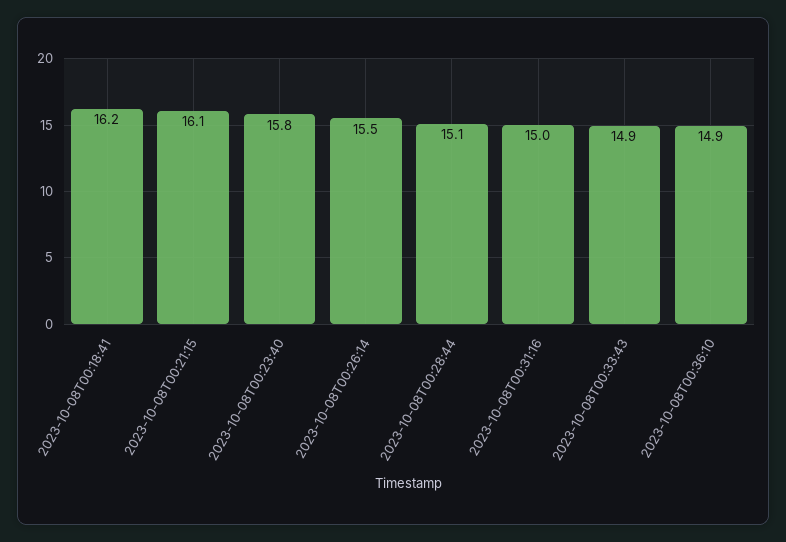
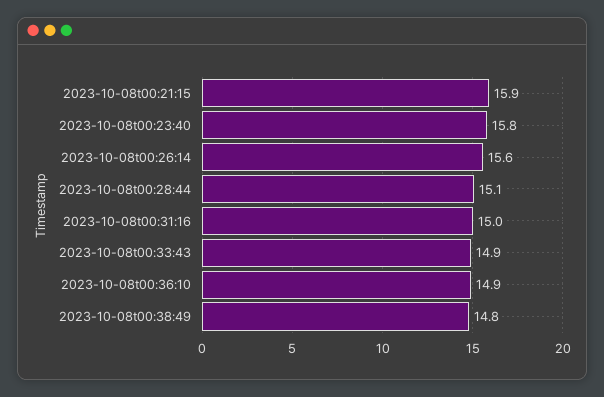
2023-10-08T00:18:41: 16.2 -> none
2023-10-08T00:21:15: 16.1 -> 15.9
2023-10-08T00:26:14: 15.5 -> 15.6
2023-10-08t00:38:49: none -> 14.8

